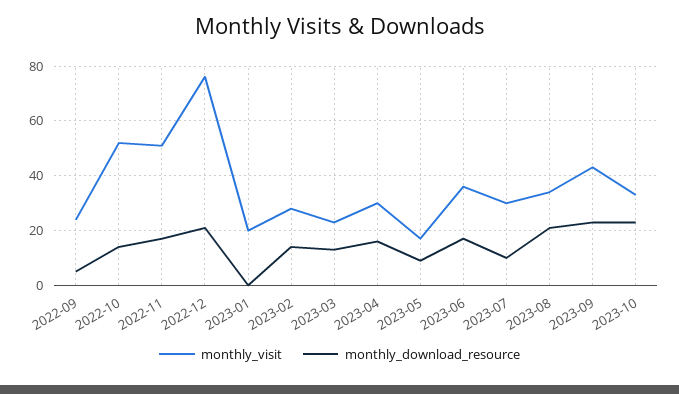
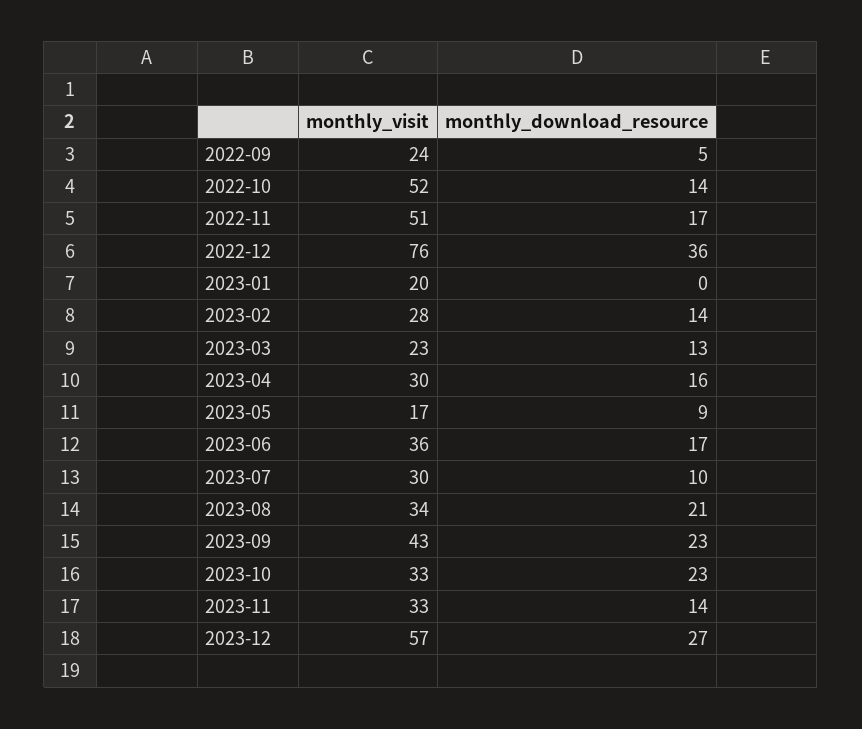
monthly_download_resource, 2022-12: 20 -> 36
monthly_visit, 2023-11: none -> 33
monthly_download_resource, 2023-11: none -> 14
monthly_visit, 2023-12: none -> 57
monthly_download_resource, 2023-12: none -> 27

